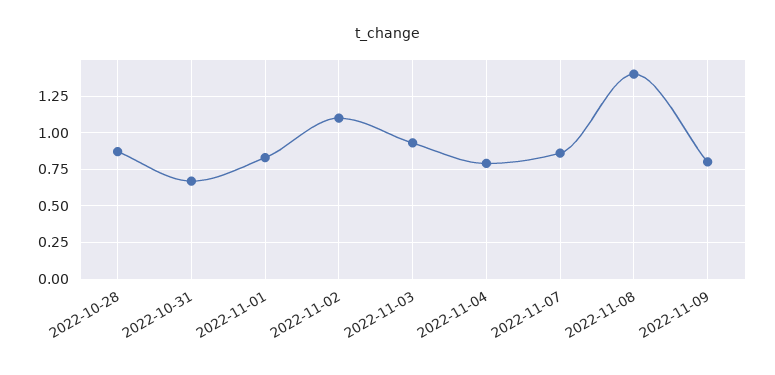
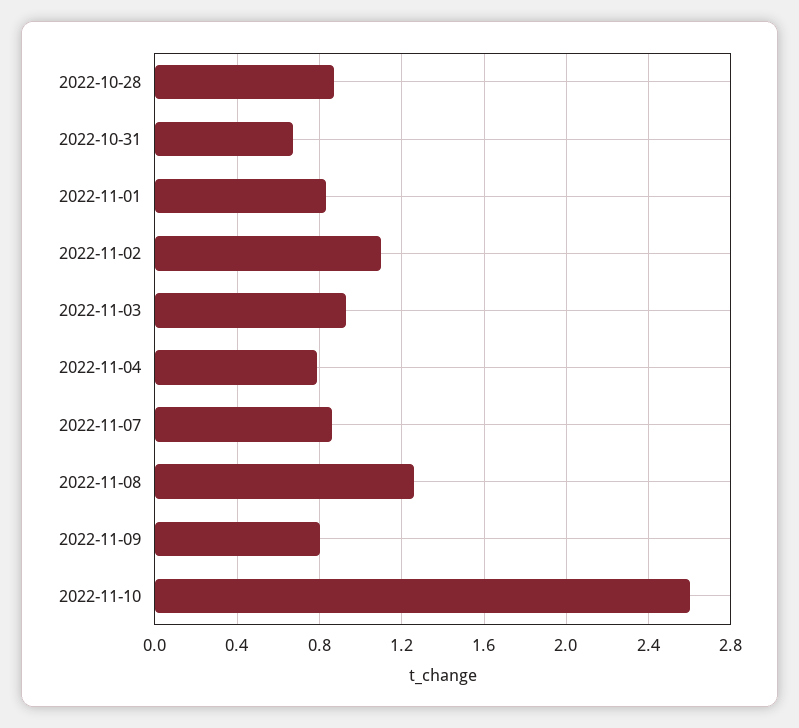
2022-11-08: 1.4 -> 1.25
2022-11-10: none -> 2.6

